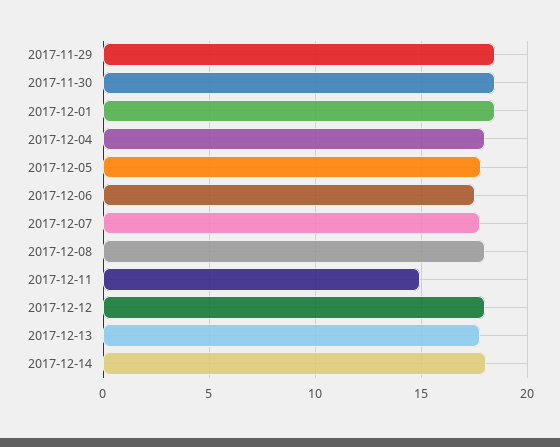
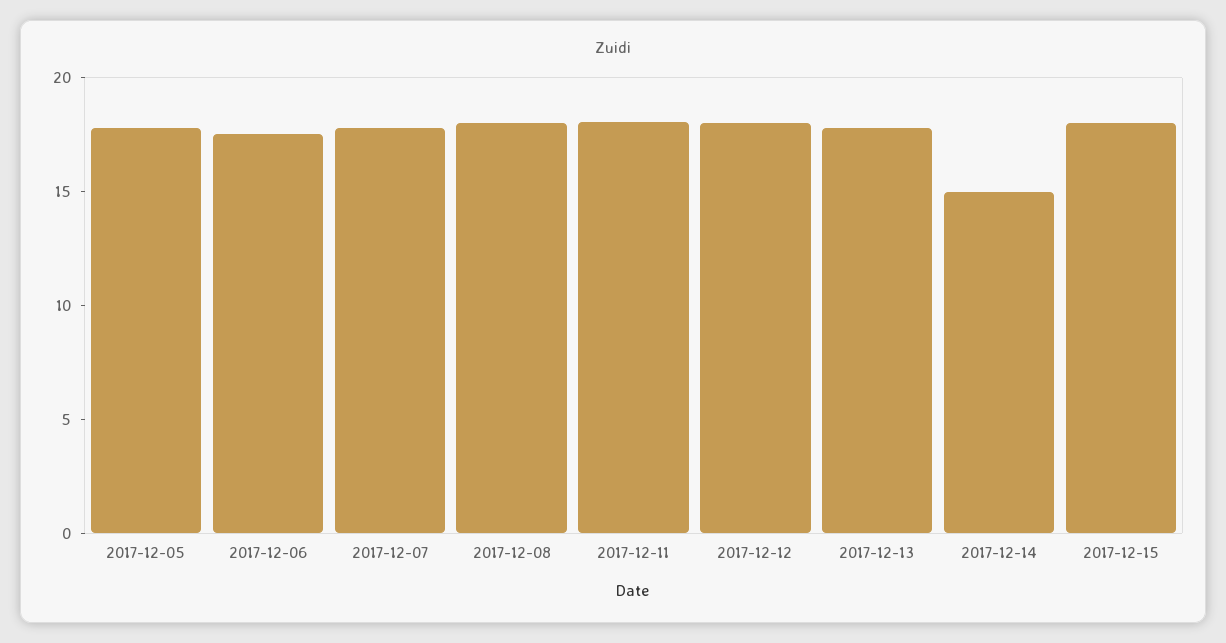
2017-11-29: 18.5 -> none
2017-11-30: 18.5 -> none
2017-12-01: 18.5 -> none
2017-12-04: 18 -> none
2017-12-11: 15 -> 18
2017-12-14: 18 -> 15
2017-12-15: none -> 18

